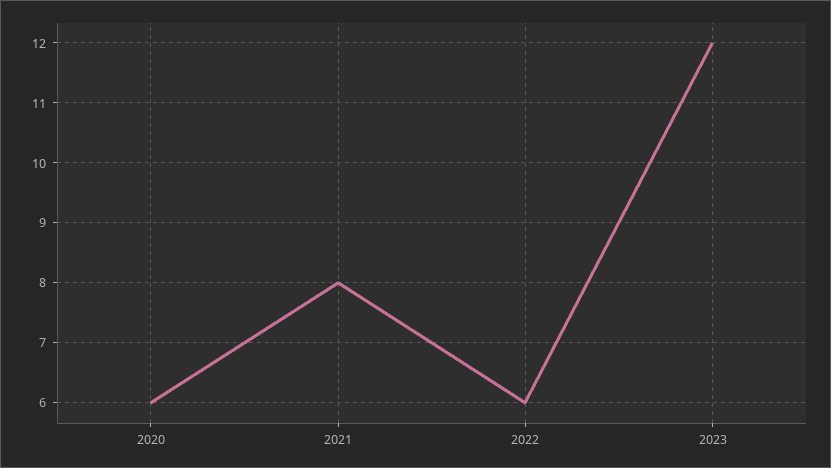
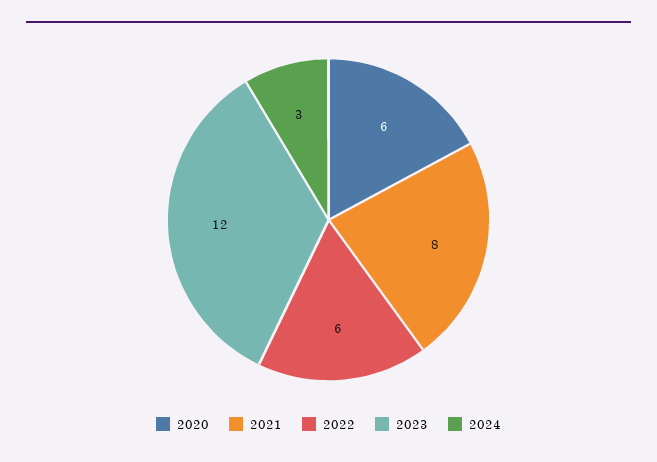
2024: none -> 3

